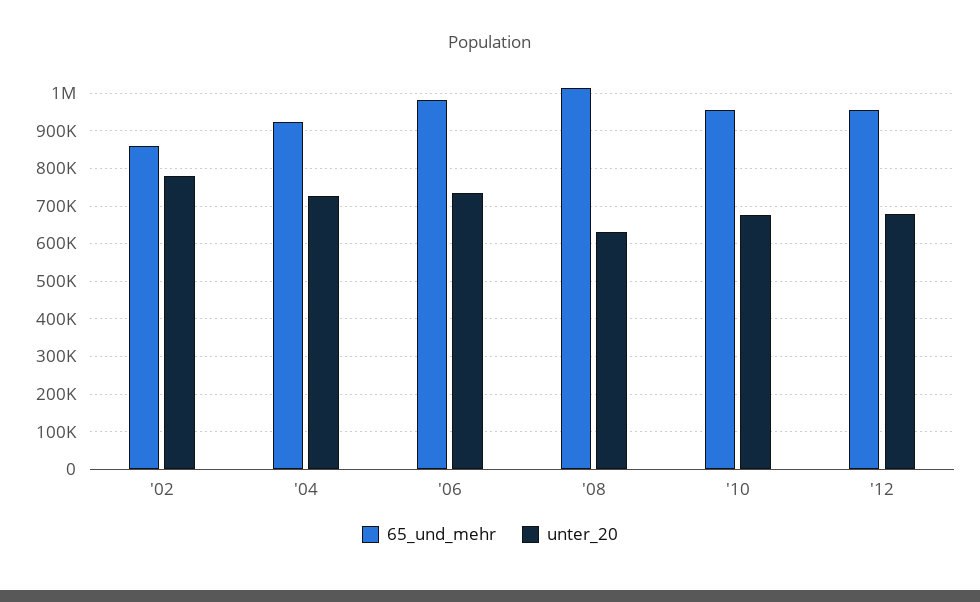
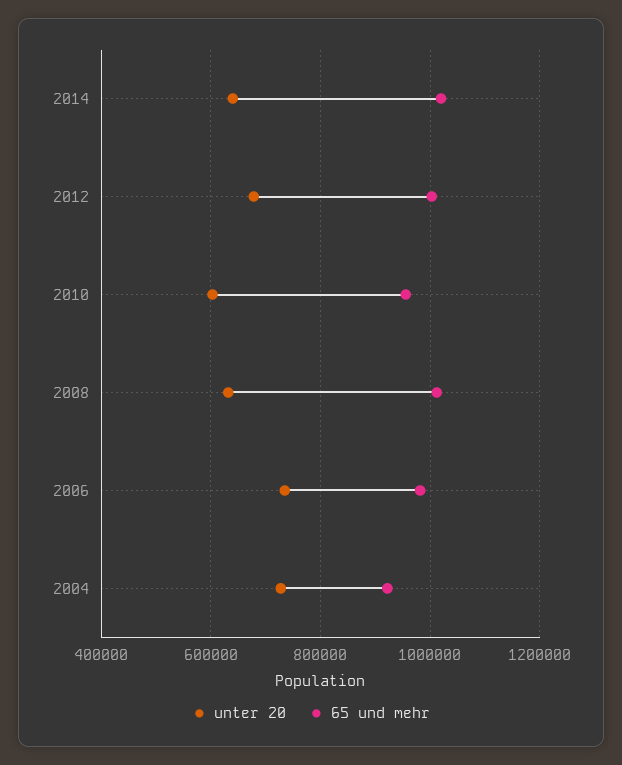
65_und_mehr, '02: 860000 -> none
unter_20, '02: 780000 -> none
unter_20, '10: 680000 -> 600000
65_und_mehr, '12: 960000 -> 1000000
unter_20, 2014: none -> 640000
65_und_mehr, 2014: none -> 1020000

